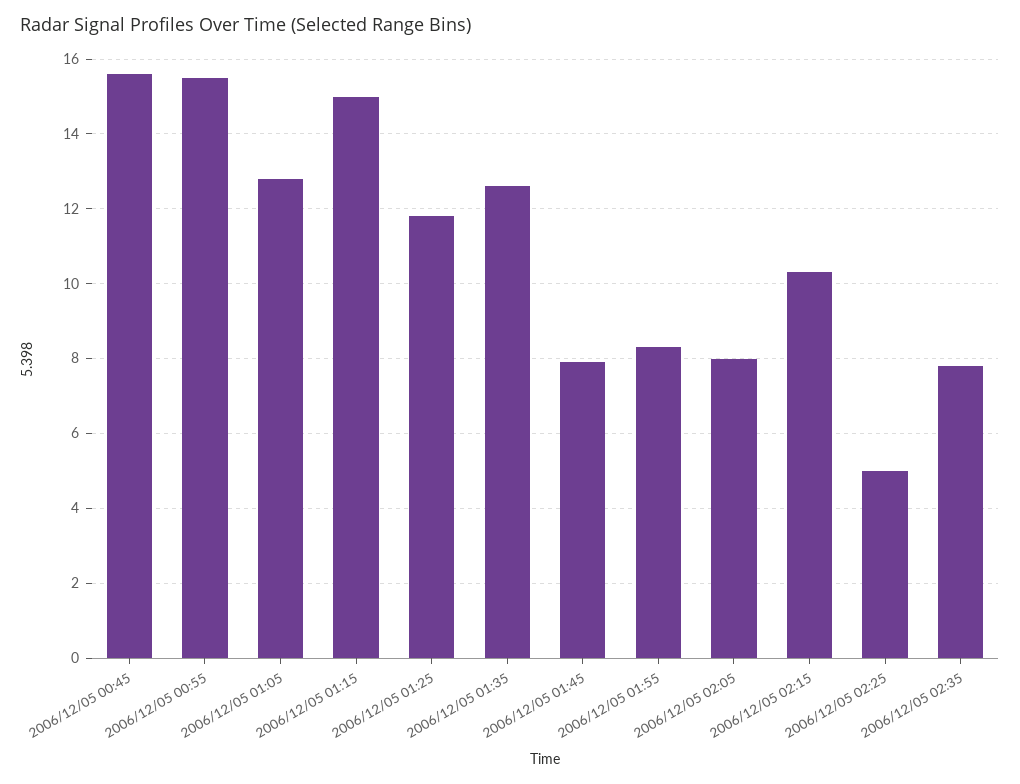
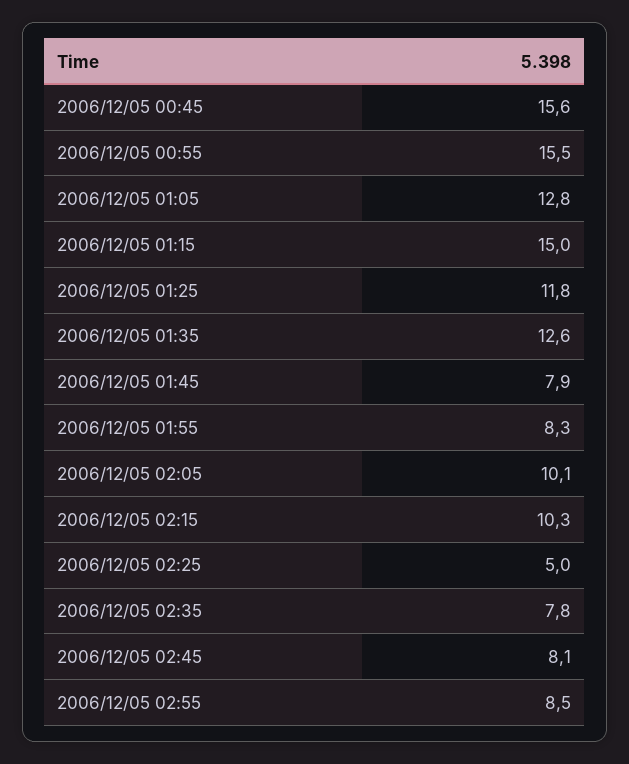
2006/12/05 02:05: 8 -> 10.1
2006/12/05 02:45: none -> 8.1
2006/12/05 02:55: none -> 8.5

